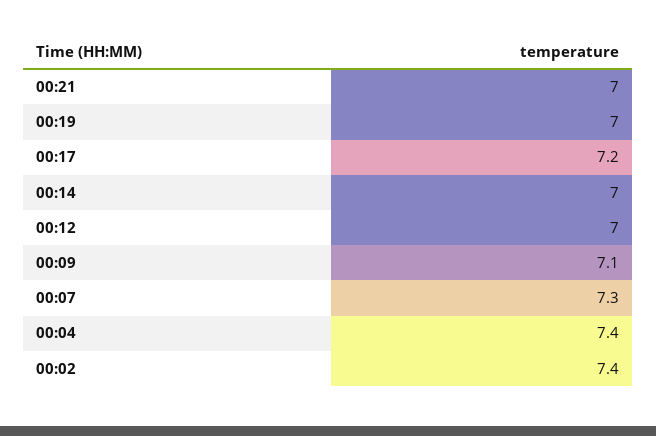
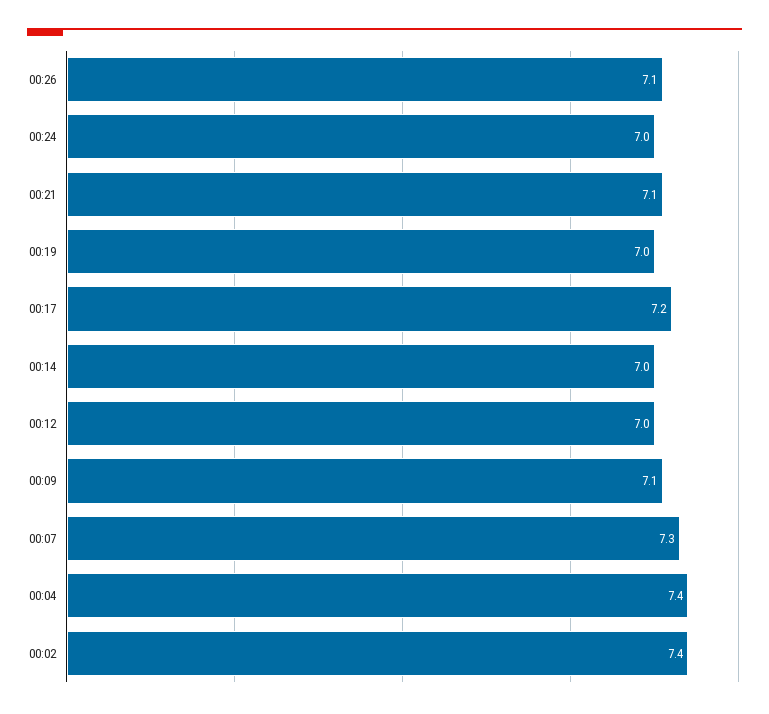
00:21: 7 -> 7.1
00:26: none -> 7.1
00:24: none -> 7

